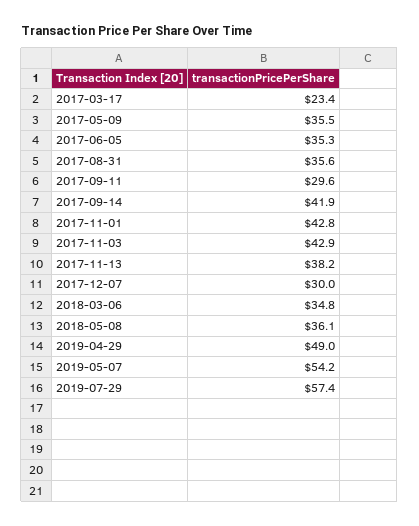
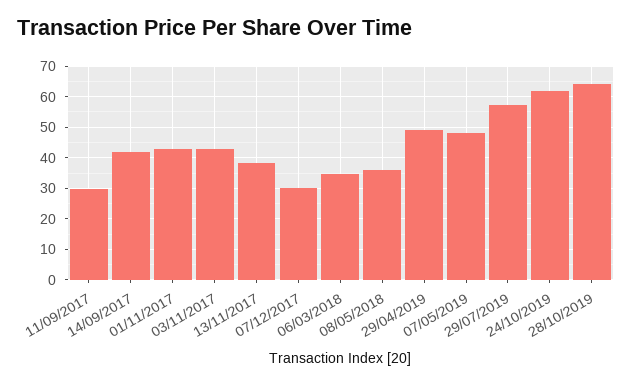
2017-03-17: 23.4 -> none
2017-05-09: 35.5 -> none
2017-06-05: 35.3 -> none
2017-08-31: 35.6 -> none
2019-05-07: 54.2 -> 48
24/10/2019: none -> 62
28/10/2019: none -> 64

